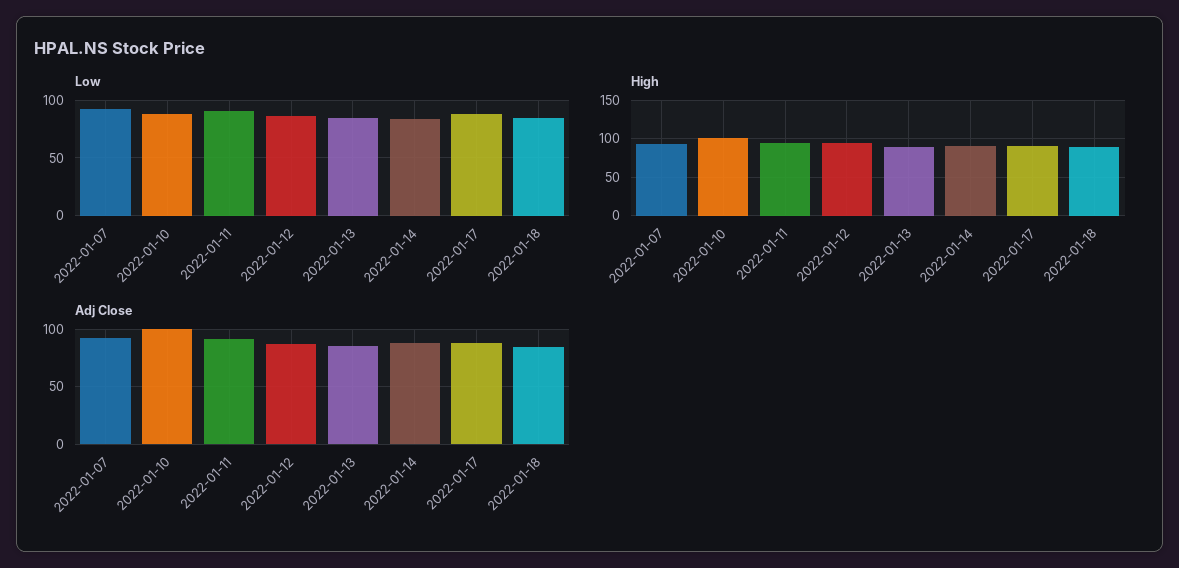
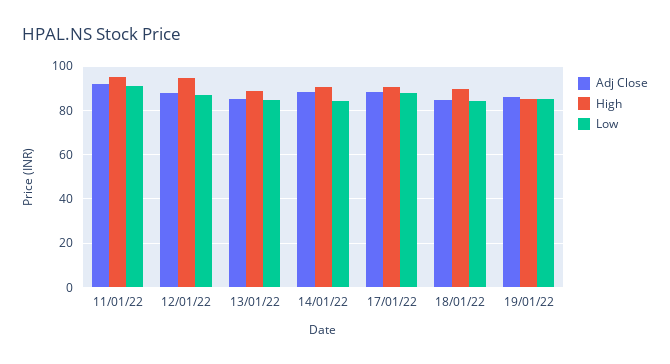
Low, 2022-01-07: 90 -> none
Low, 2022-01-10: 90 -> none
High, 2022-01-07: 90 -> none
High, 2022-01-10: 100 -> none
Adj Close, 2022-01-07: 90 -> none
Adj Close, 2022-01-10: 100 -> none
Adj Close, 19/01/22: none -> 85
High, 19/01/22: none -> 85
Low, 19/01/22: none -> 85

